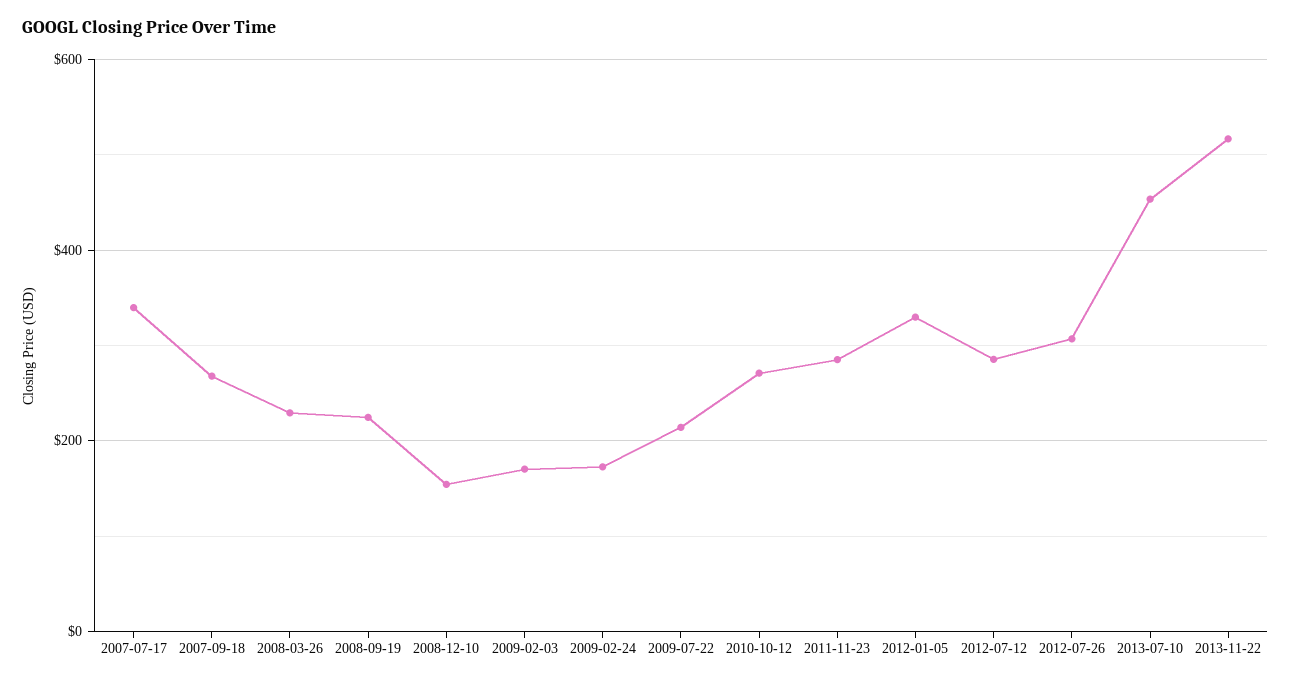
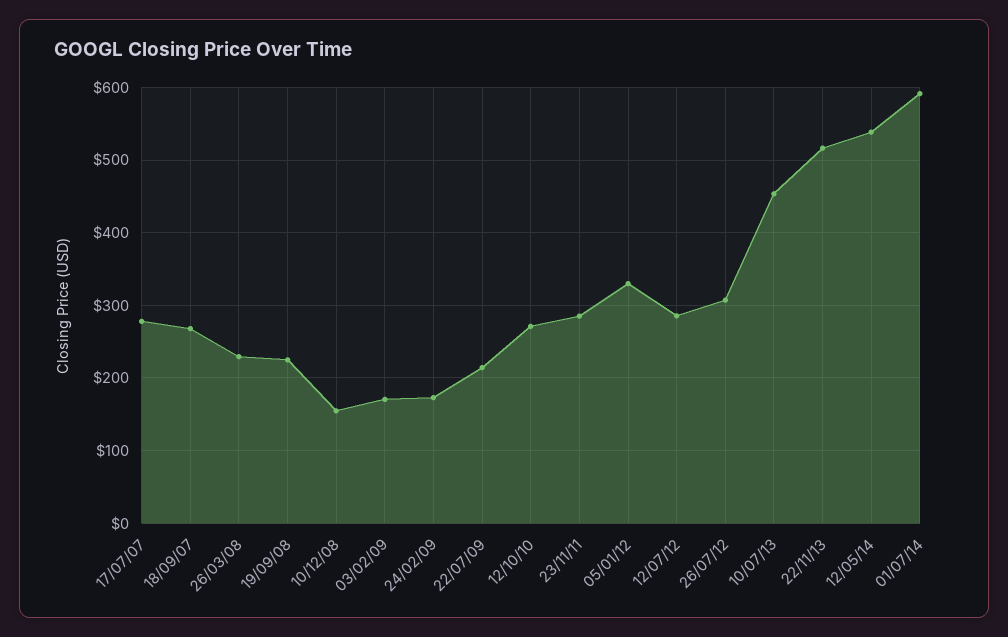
2007-07-17: 340 -> 280
12/05/14: none -> 540
01/07/14: none -> 590

